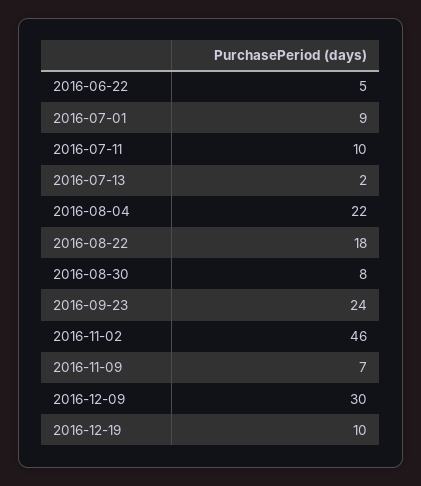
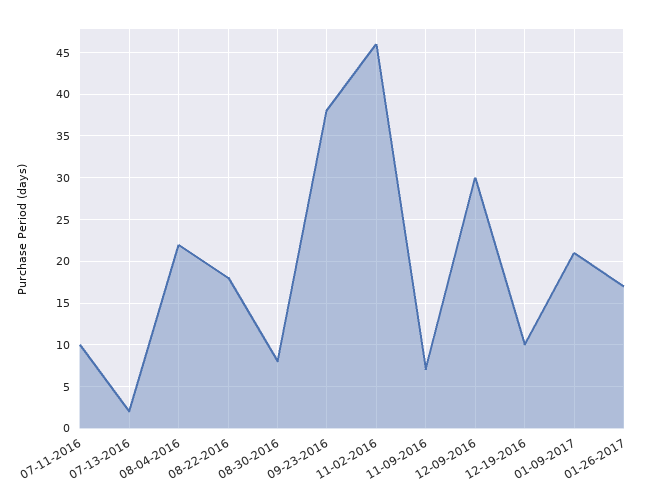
2016-06-22: 5 -> none
2016-07-01: 9 -> none
2016-09-23: 24 -> 38
01-09-2017: none -> 21
01-26-2017: none -> 17

